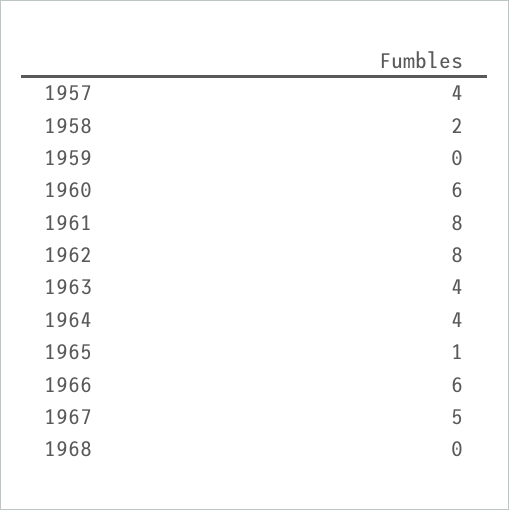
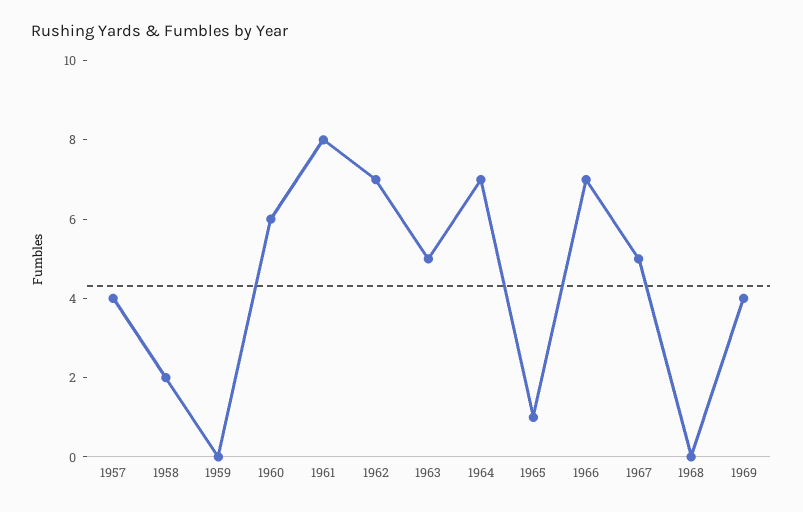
1962: 8 -> 7
1963: 4 -> 5
1964: 4 -> 7
1966: 6 -> 7
1969: none -> 4

